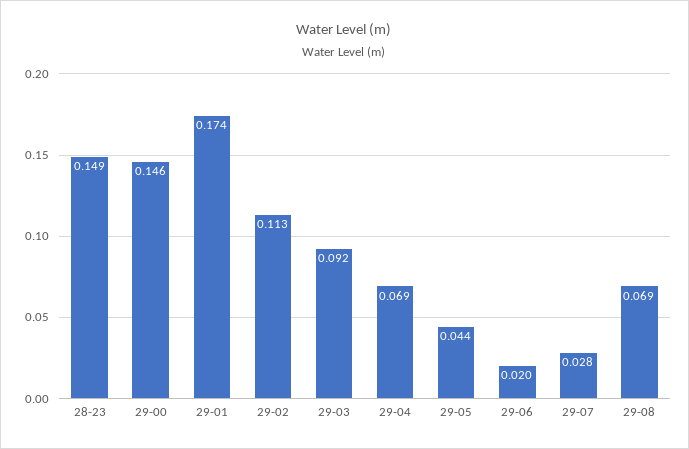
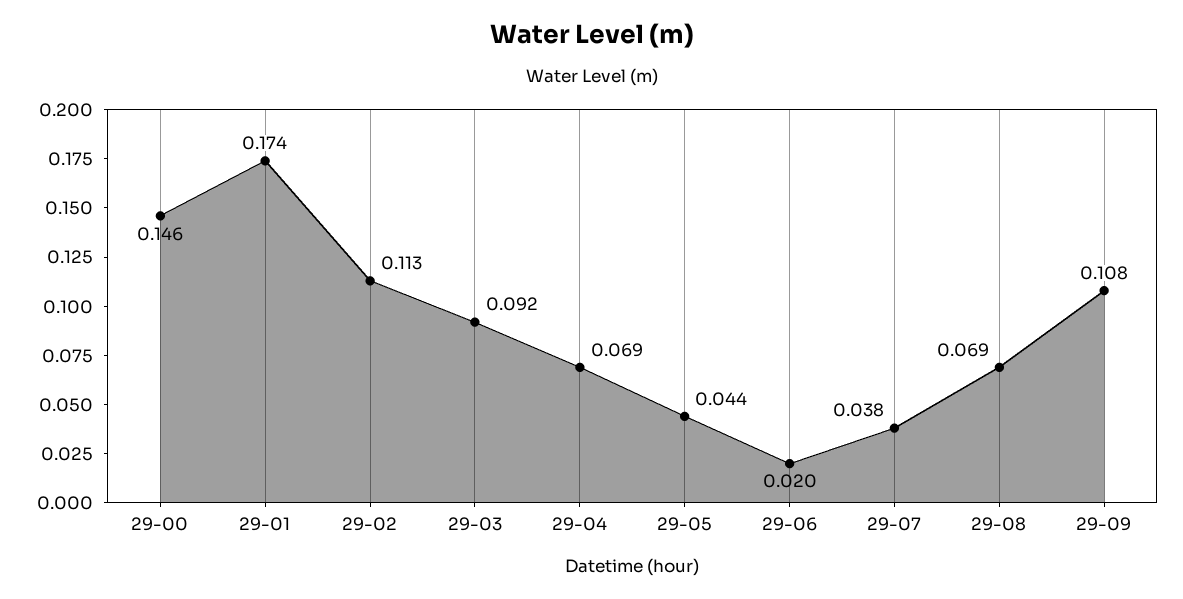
28-23: 0.149 -> none
29-07: 0.028 -> 0.038
29-09: none -> 0.108

